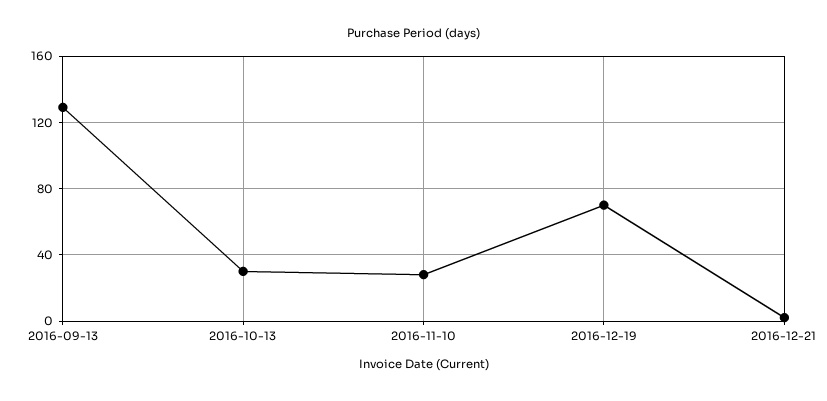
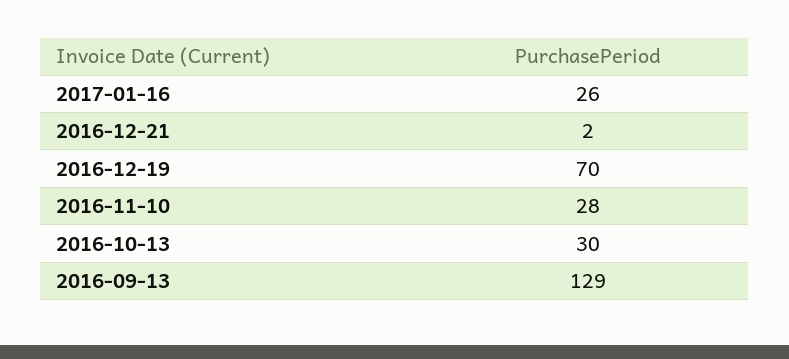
2017-01-16: none -> 26

